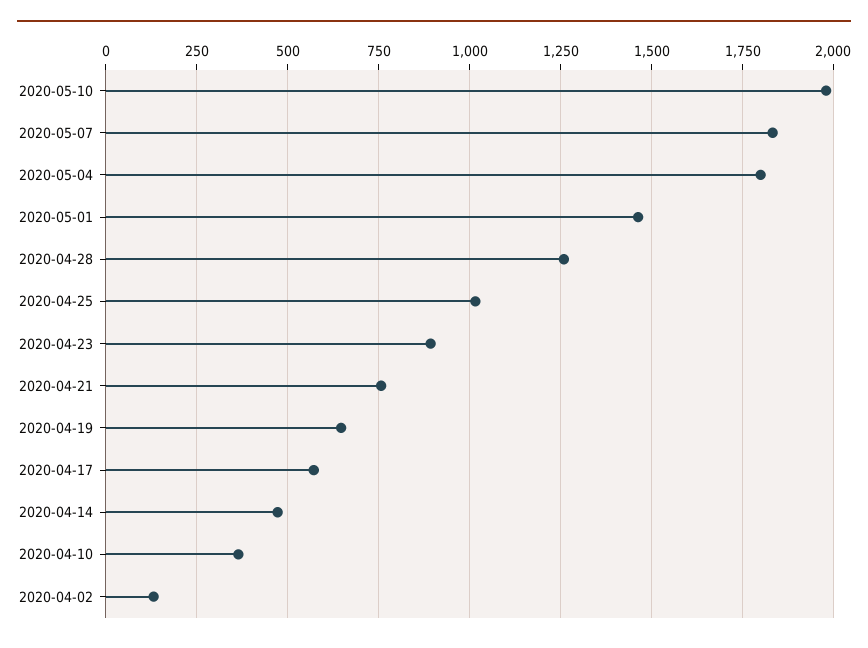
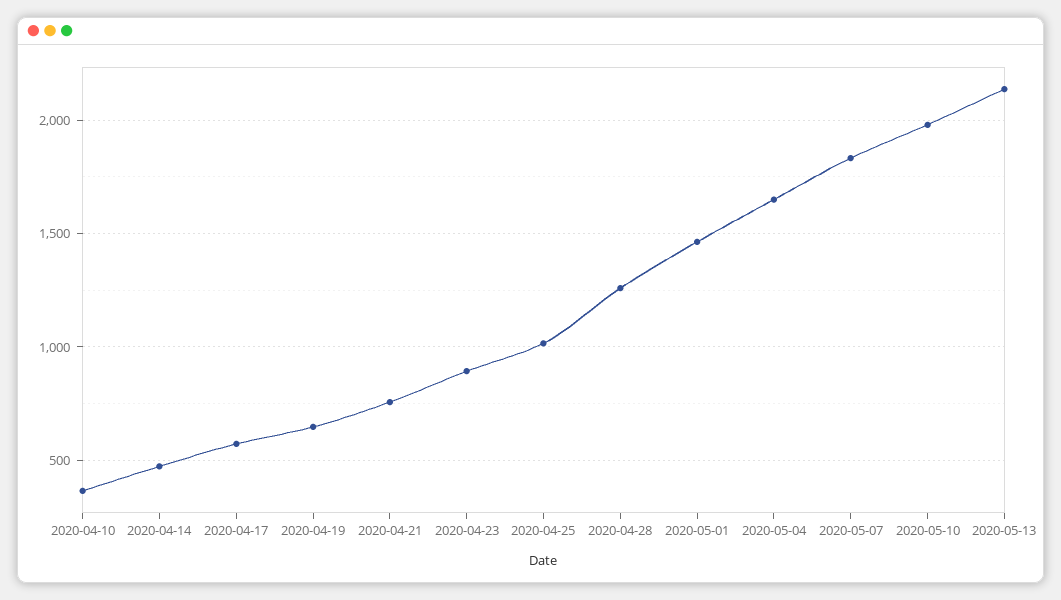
2020-05-04: 1800 -> 1650
2020-04-02: 125 -> none
2020-05-13: none -> 2150

